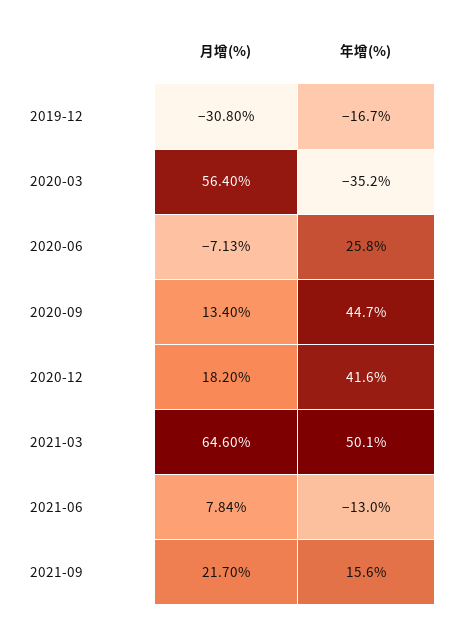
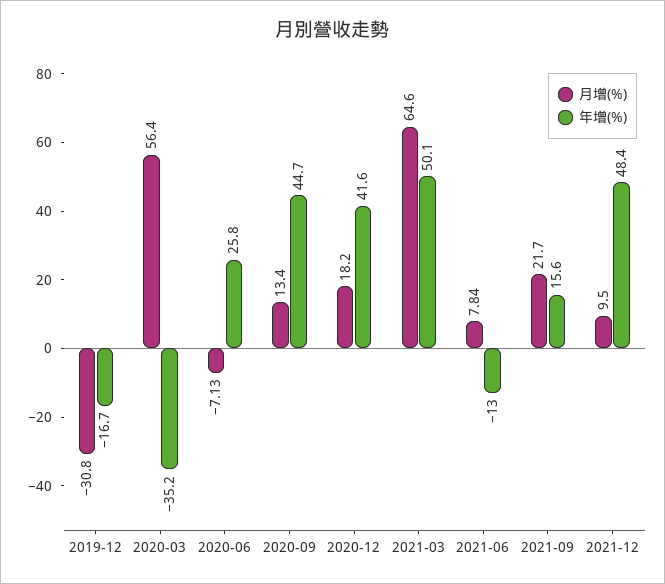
月增(%), 2021-12: none -> 9.5
年增(%), 2021-12: none -> 48.4

